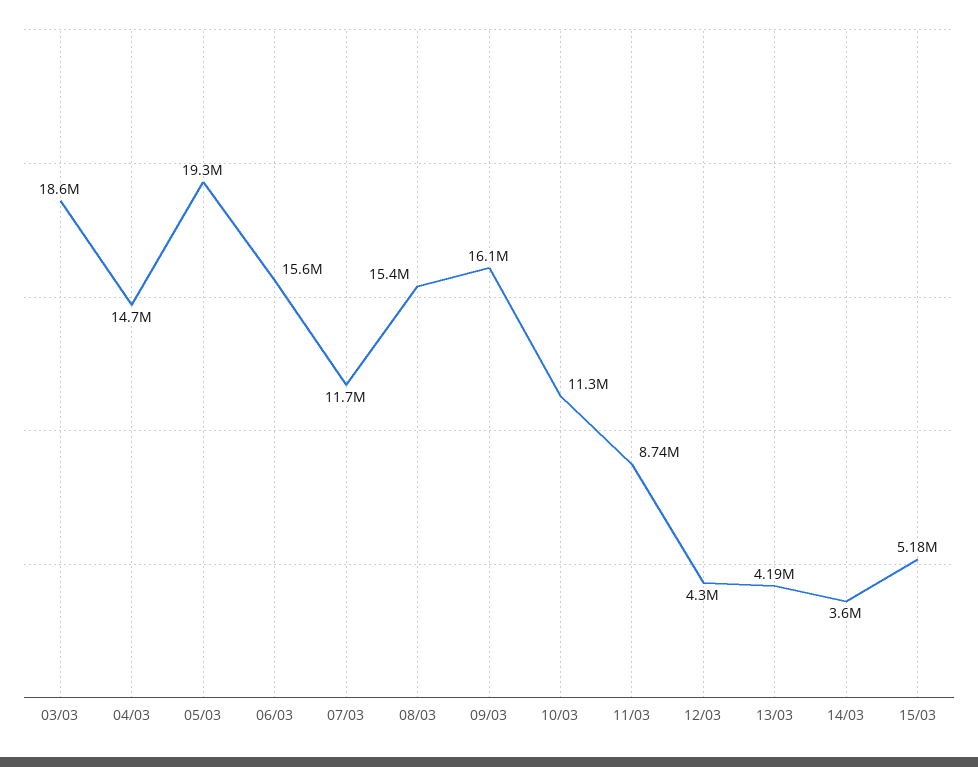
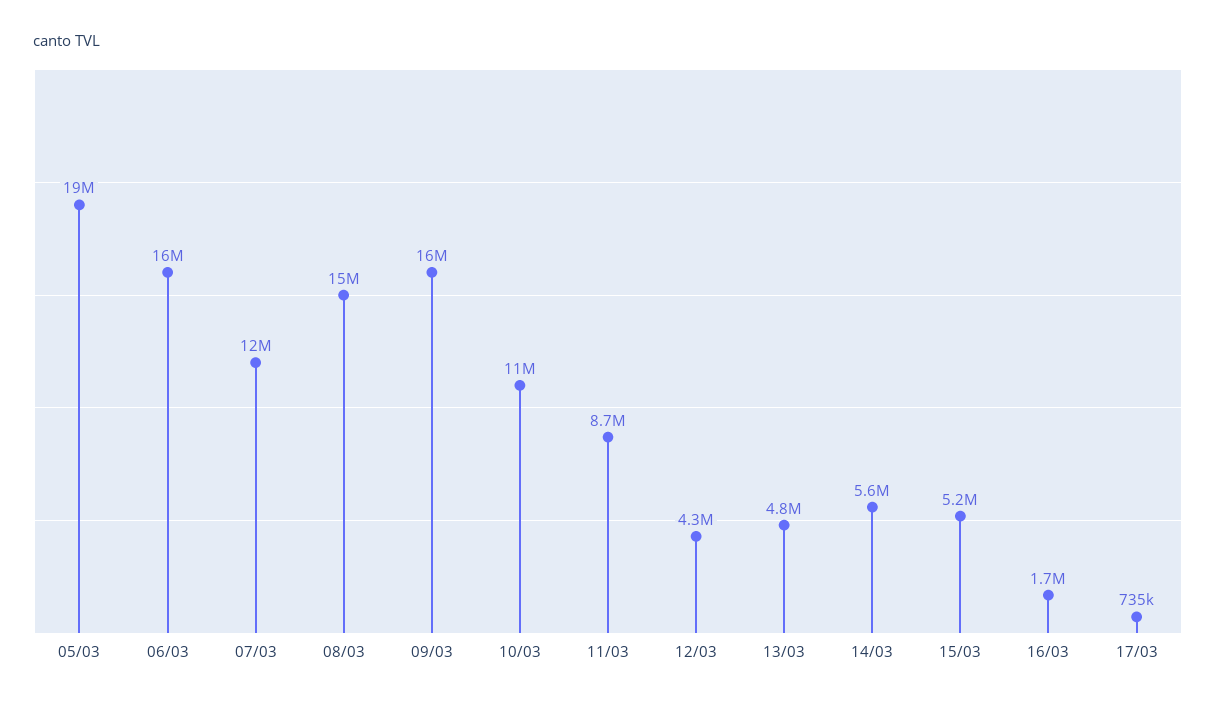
03/03: 18600000 -> none
04/03: 14700000 -> none
13/03: 4190000 -> 4800000
14/03: 3600000 -> 5600000
16/03: none -> 1700000
17/03: none -> 735000

